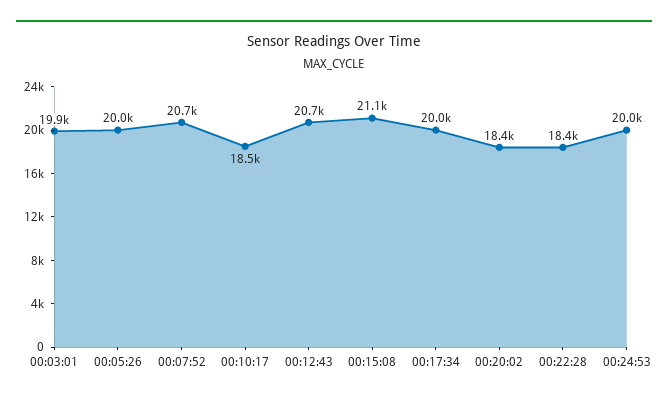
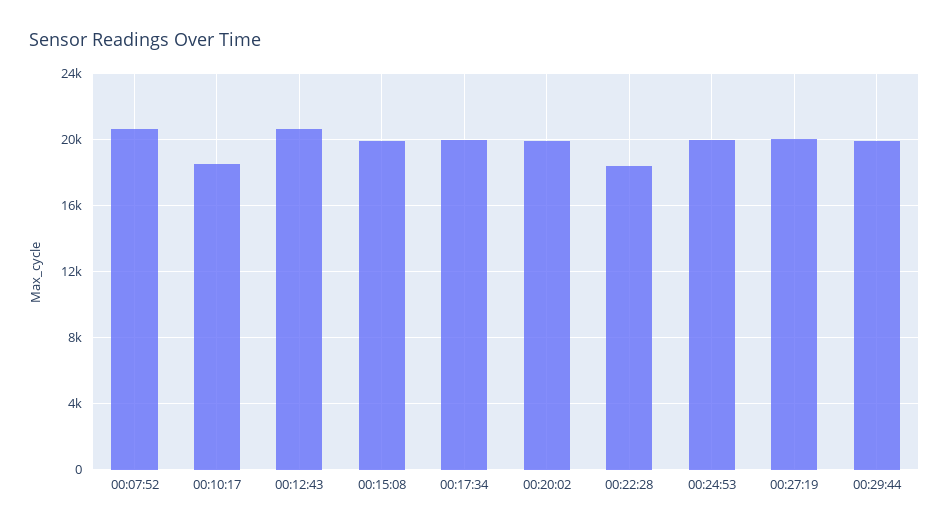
00:03:01: 19900 -> none
00:05:26: 20000 -> none
00:15:08: 21100 -> 20000
00:20:02: 18400 -> 20000
00:27:19: none -> 20000
00:29:44: none -> 20000

